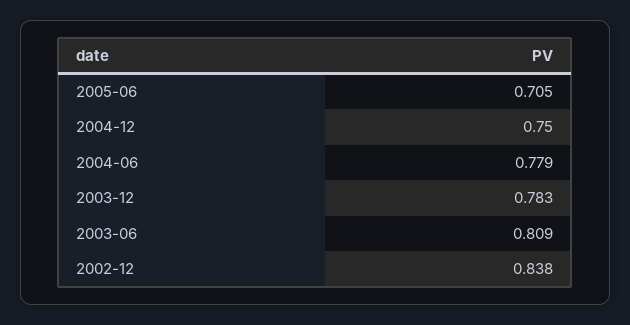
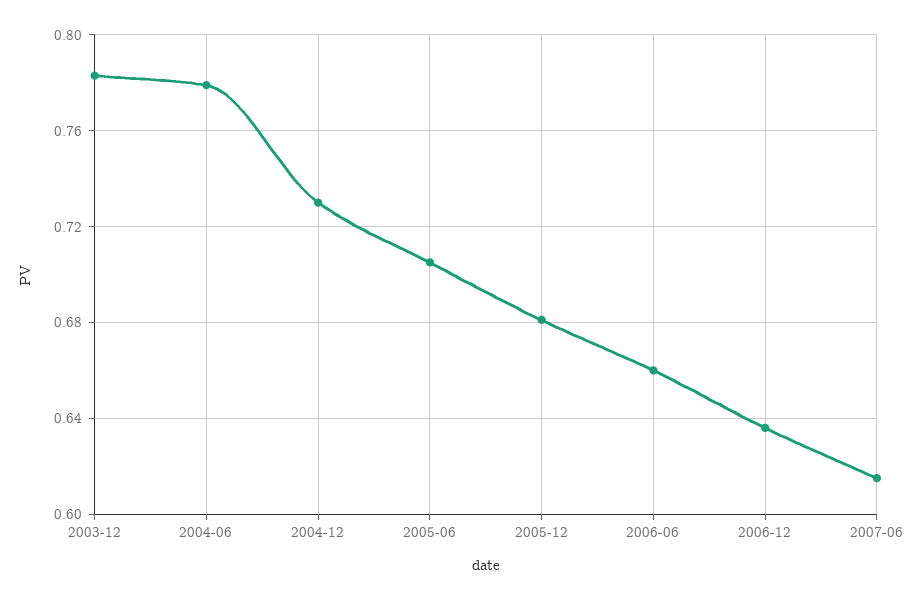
2004-12: 0.75 -> 0.73
2003-06: 0.809 -> none
2002-12: 0.838 -> none
2005-12: none -> 0.68
2006-06: none -> 0.66
2006-12: none -> 0.635
2007-06: none -> 0.615

